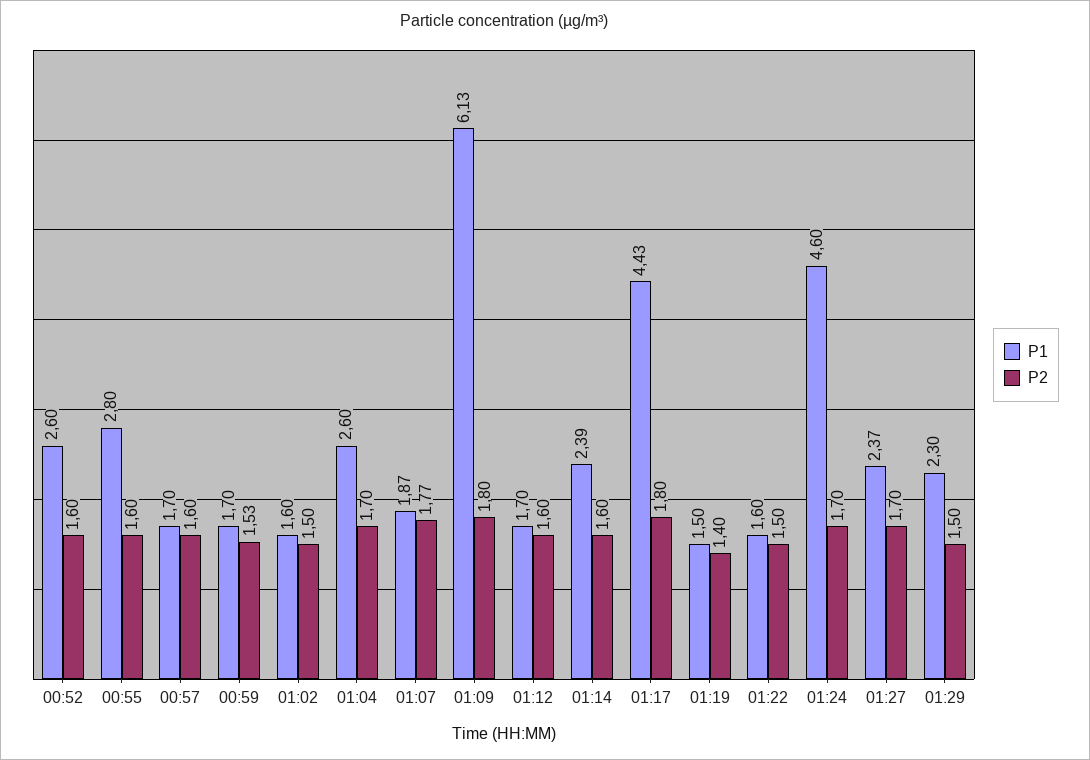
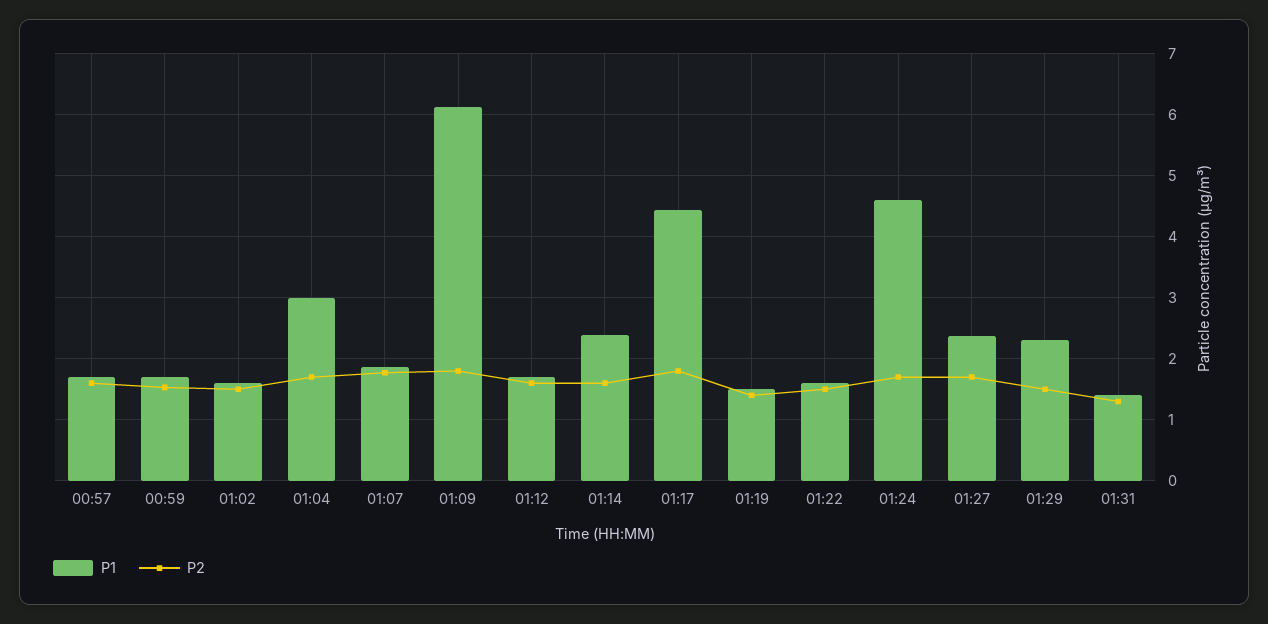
P1, 00:52: 2.6 -> none
P2, 00:52: 1.6 -> none
P1, 00:55: 2.8 -> none
P2, 00:55: 1.6 -> none
P1, 01:04: 2.6 -> 3
P1, 01:31: none -> 1.4
P2, 01:31: none -> 1.3

